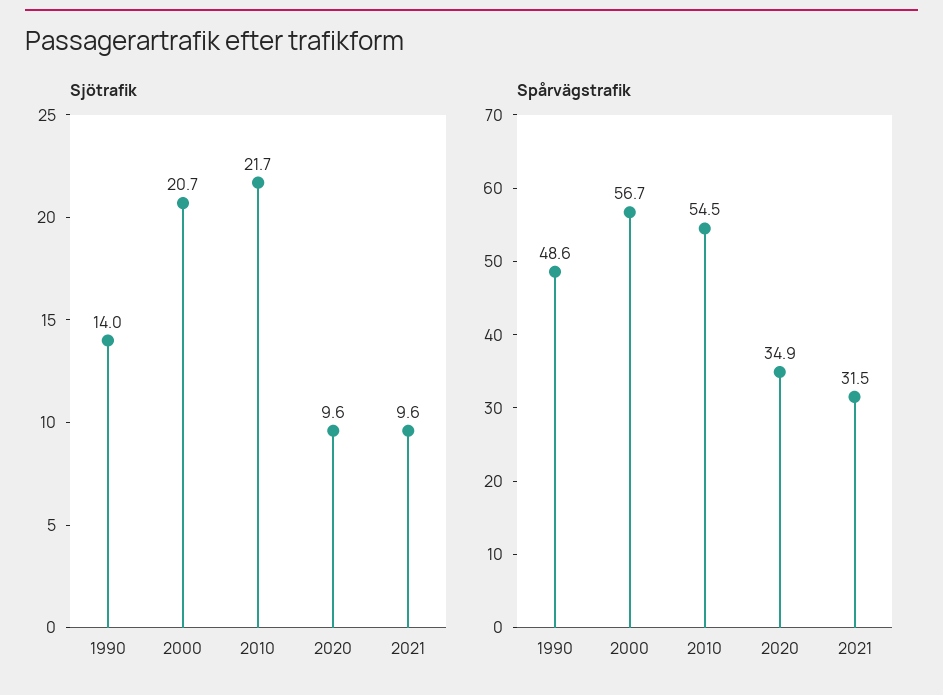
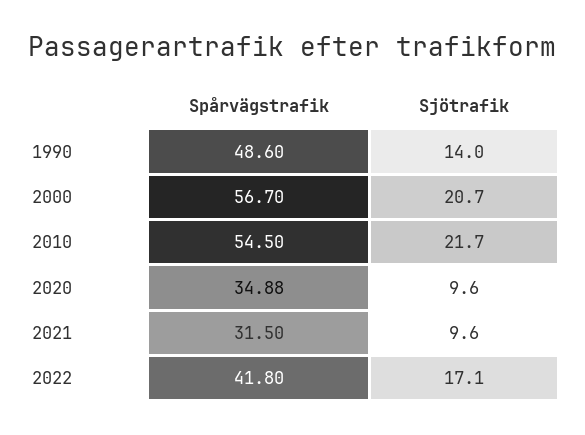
Spårvägstrafik, 2022: none -> 41.8
Sjötrafik, 2022: none -> 17.1

